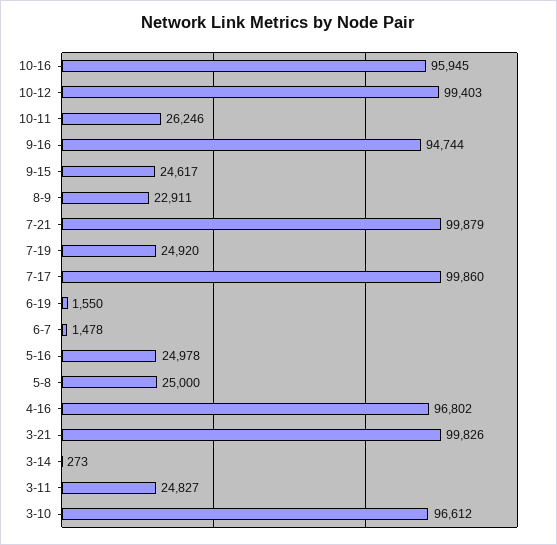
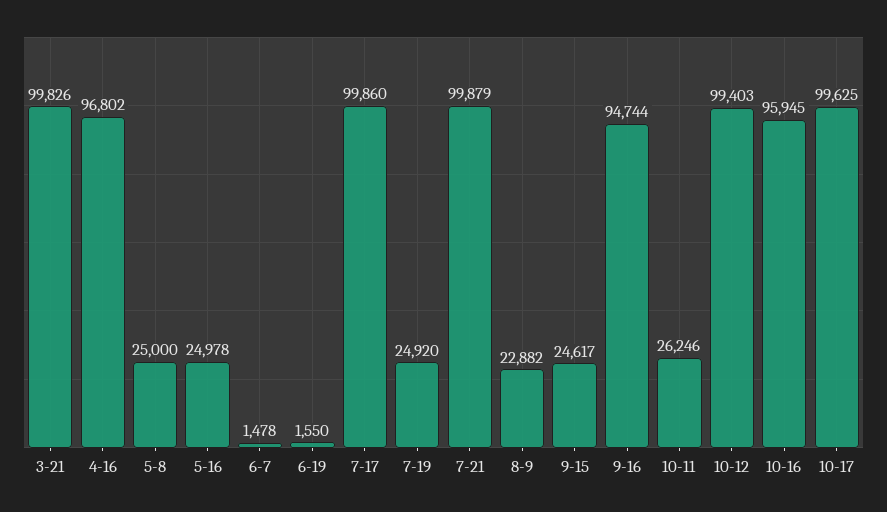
8-9: 22911 -> 22882
3-14: 273 -> none
3-11: 24827 -> none
3-10: 96612 -> none
10-17: none -> 99625

